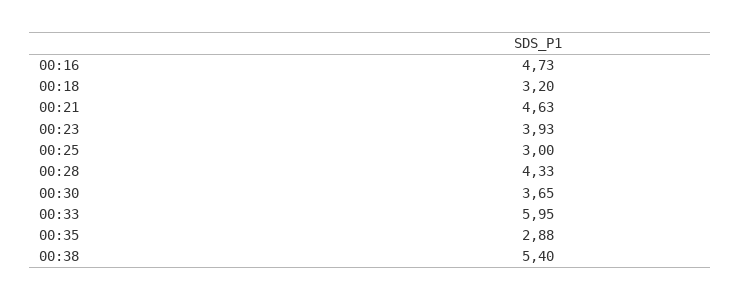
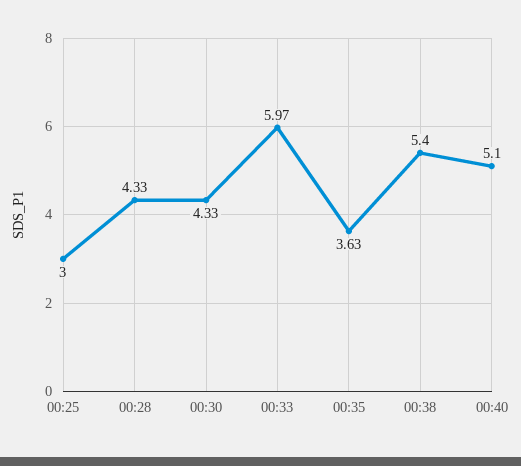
00:16: 4.73 -> none
00:18: 3.2 -> none
00:21: 4.63 -> none
00:23: 3.93 -> none
00:30: 3.65 -> 4.33
00:33: 5.95 -> 5.97
00:35: 2.88 -> 3.63
00:40: none -> 5.1

